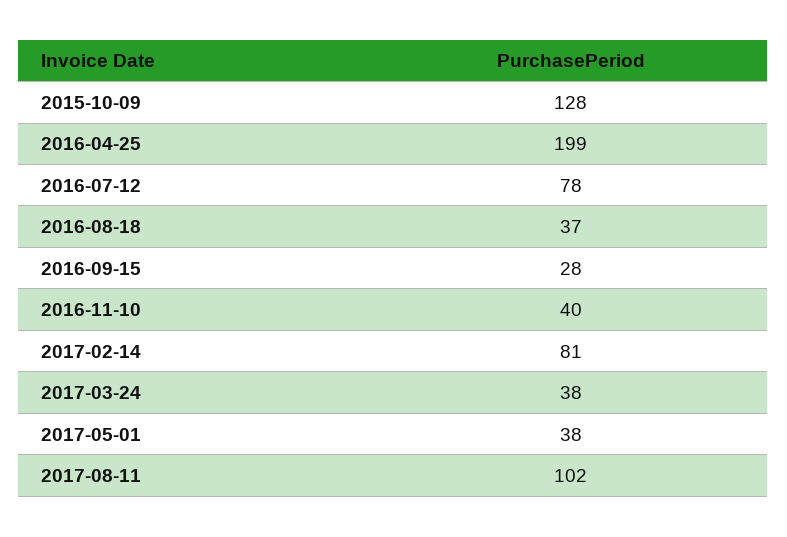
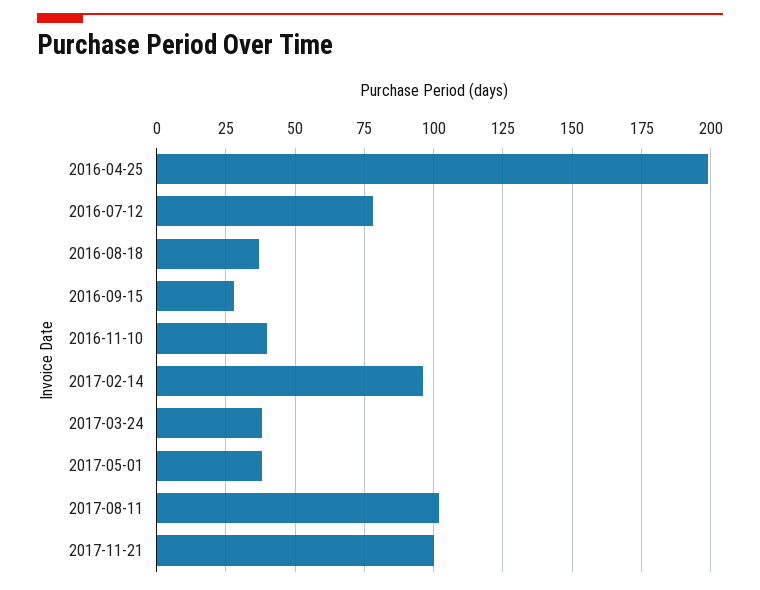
2015-10-09: 128 -> none
2017-02-14: 81 -> 95
2017-11-21: none -> 100

